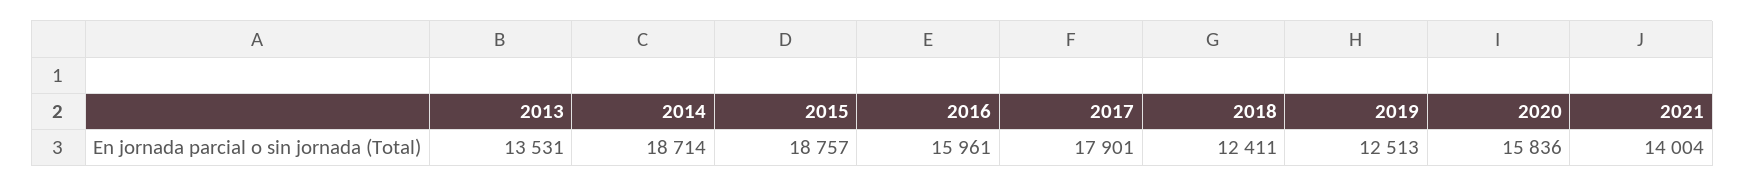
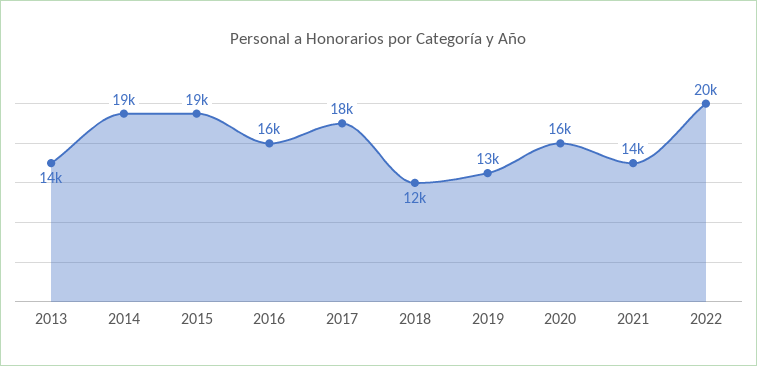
2022: none -> 20000

